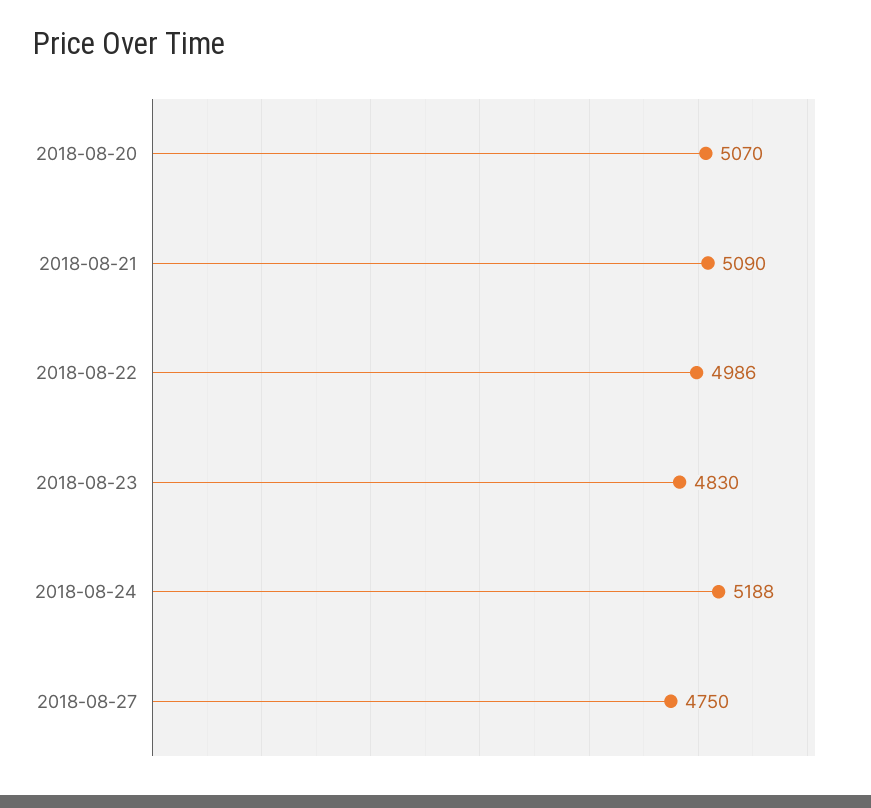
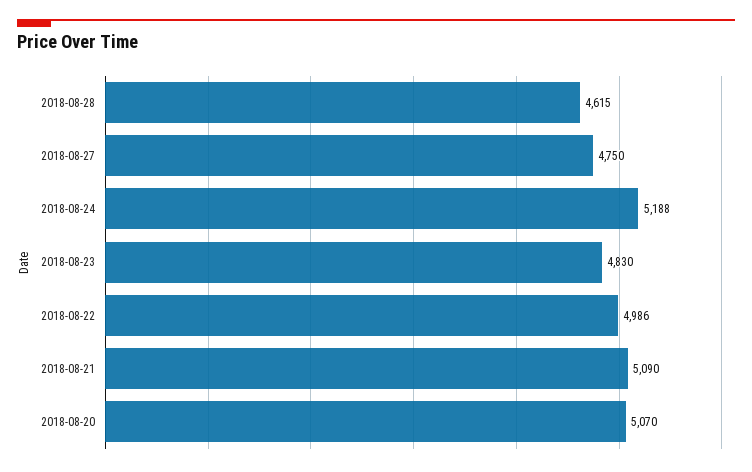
2018-08-28: none -> 4615

